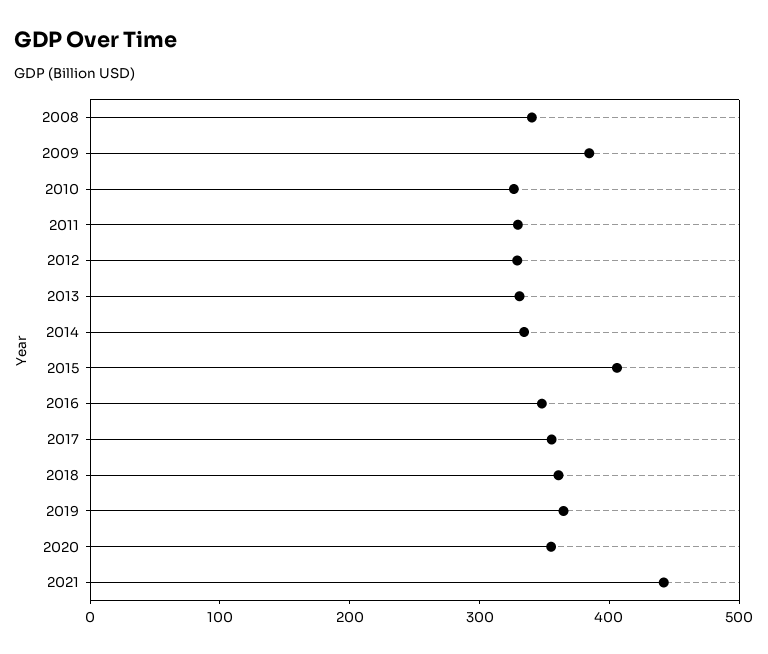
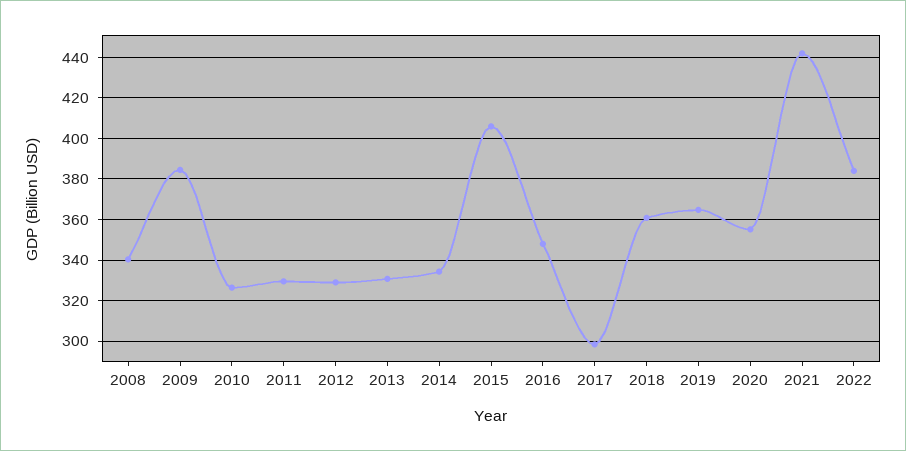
2017: 360 -> 300
2022: none -> 385

